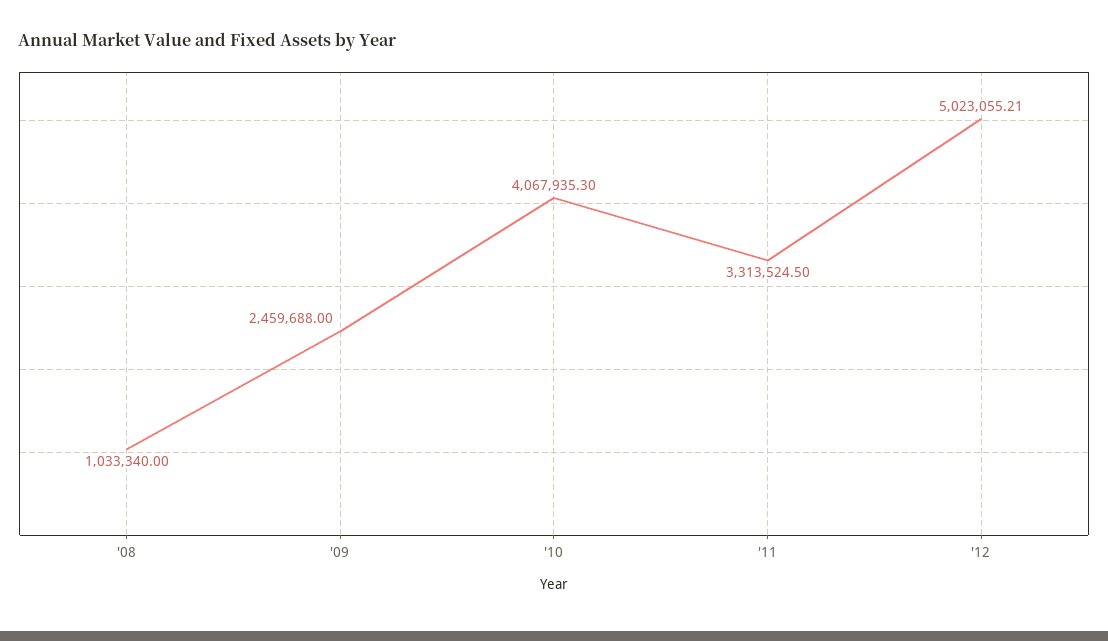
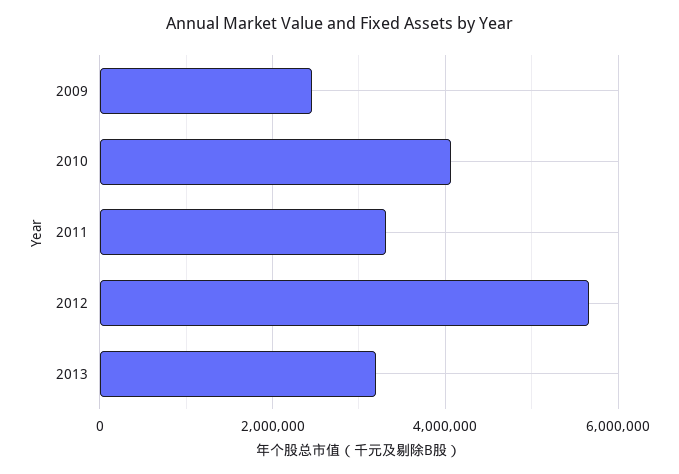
'08: 1033340 -> none
'12: 5023055.21 -> 5600000
2013: none -> 3200000

